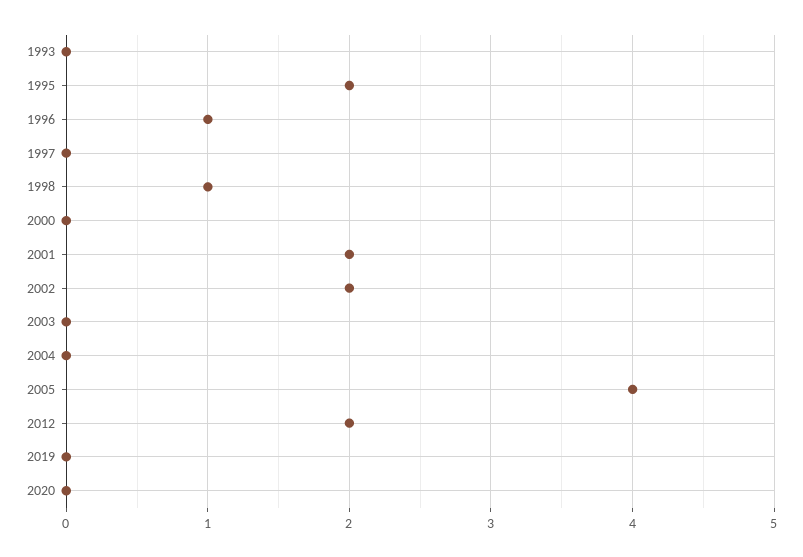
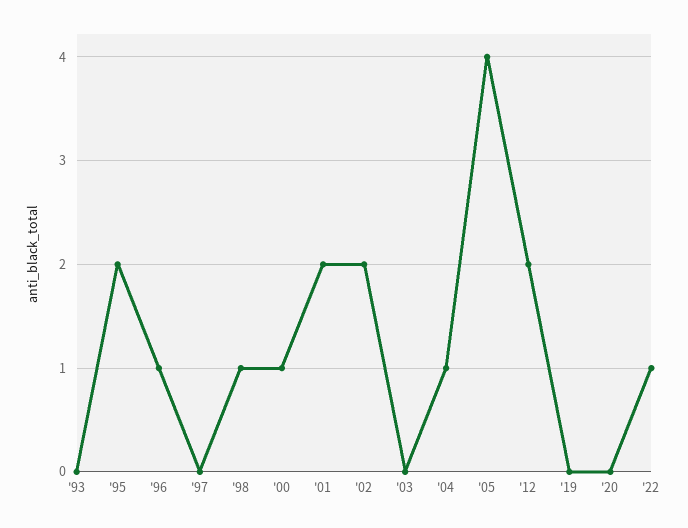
2000: 0 -> 1
2004: 0 -> 1
'22: none -> 1

